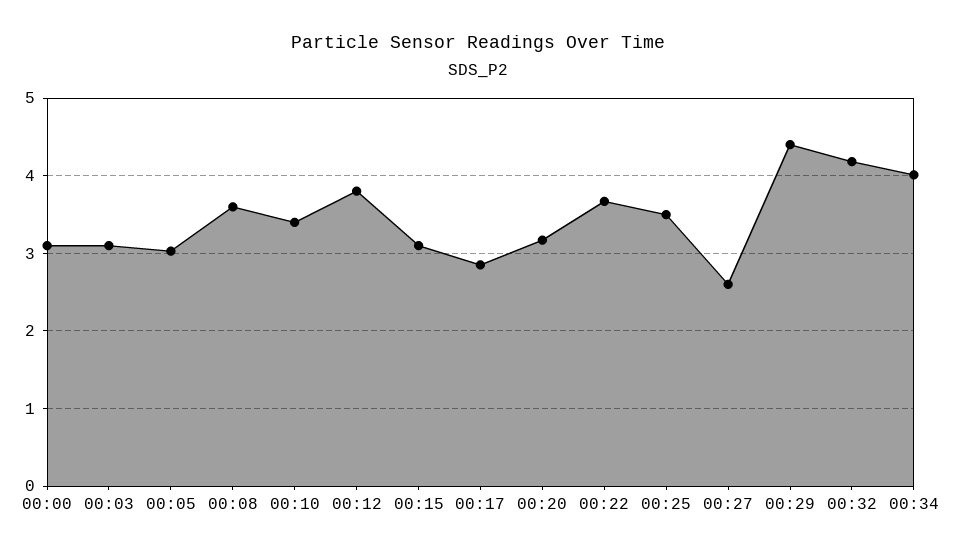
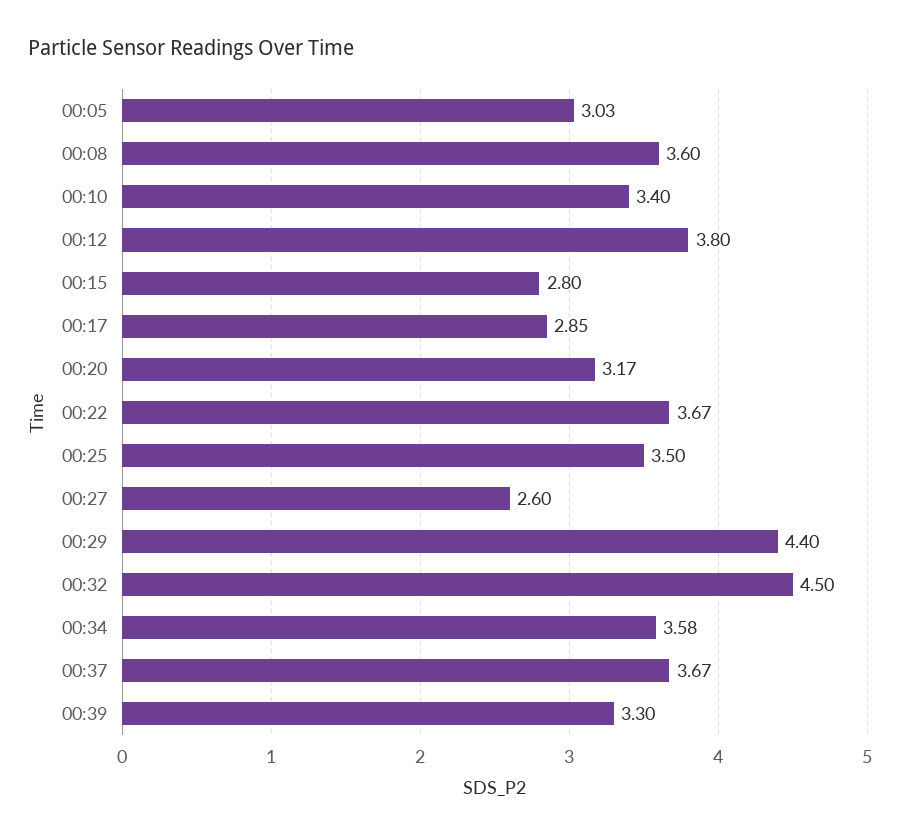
00:00: 3.1 -> none
00:03: 3.1 -> none
00:15: 3.1 -> 2.8
00:32: 4.2 -> 4.5
00:34: 4 -> 3.58
00:37: none -> 3.67
00:39: none -> 3.3

